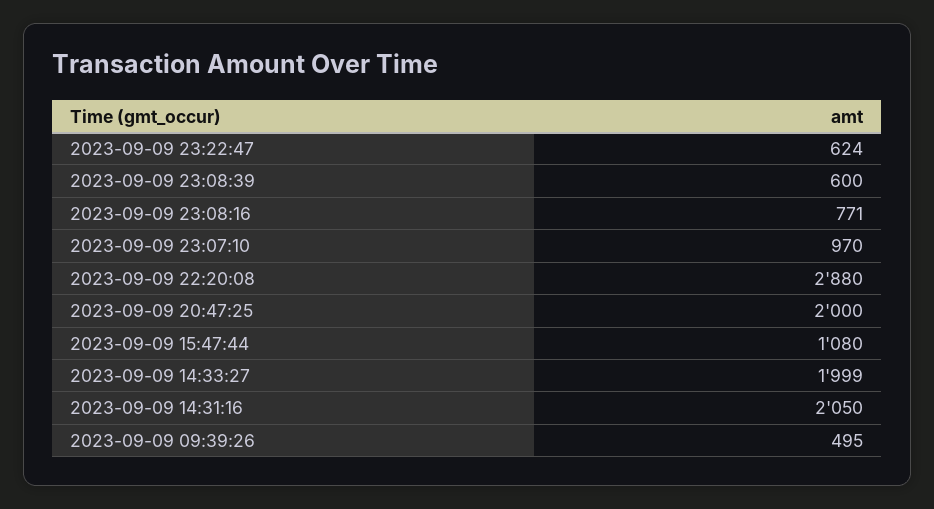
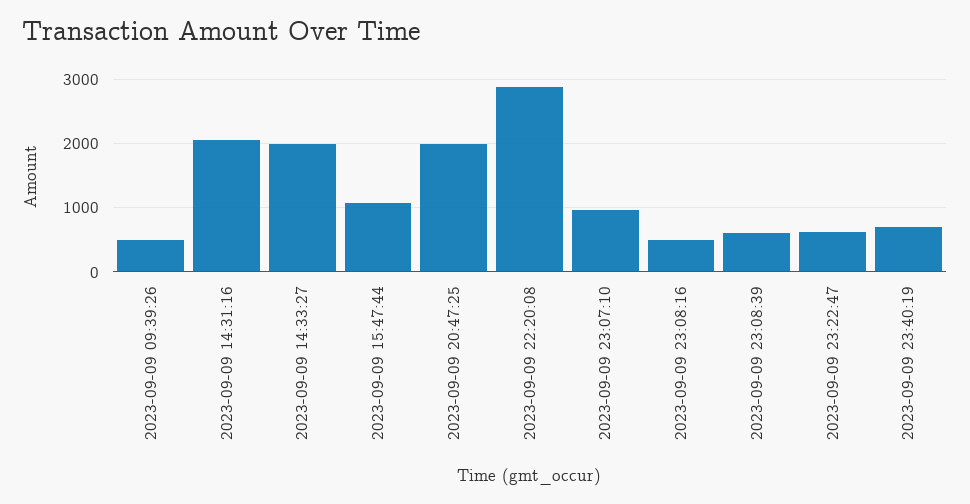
2023-09-09 23:08:16: 771 -> 500
2023-09-09 23:40:19: none -> 700

